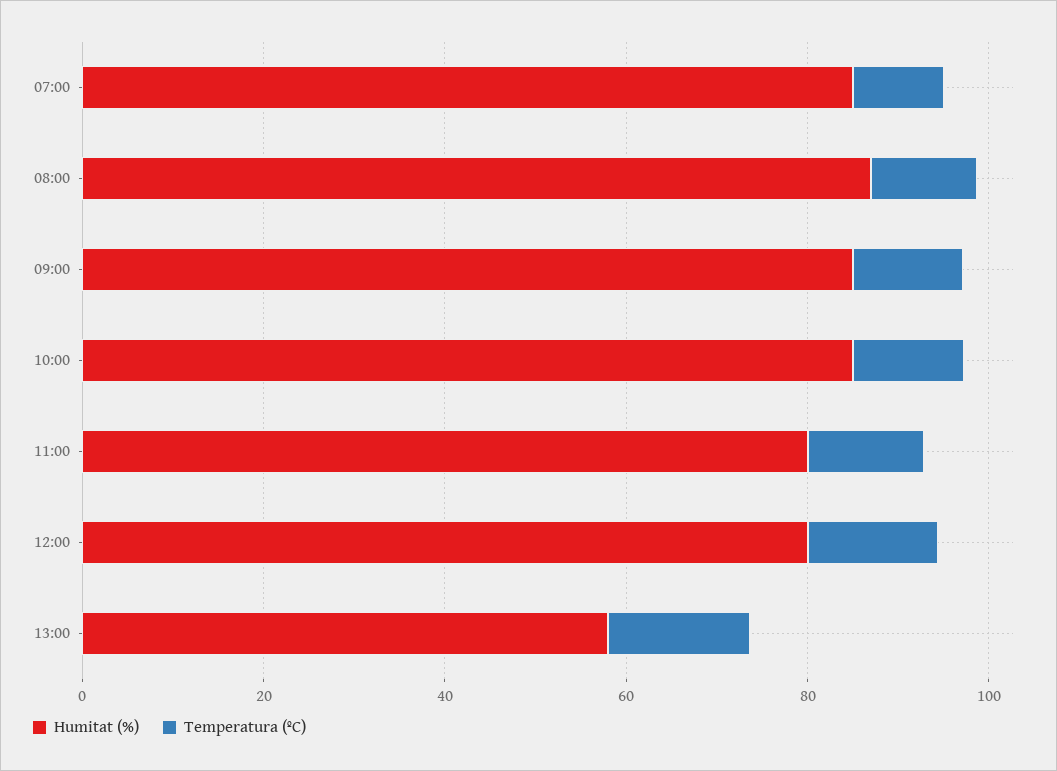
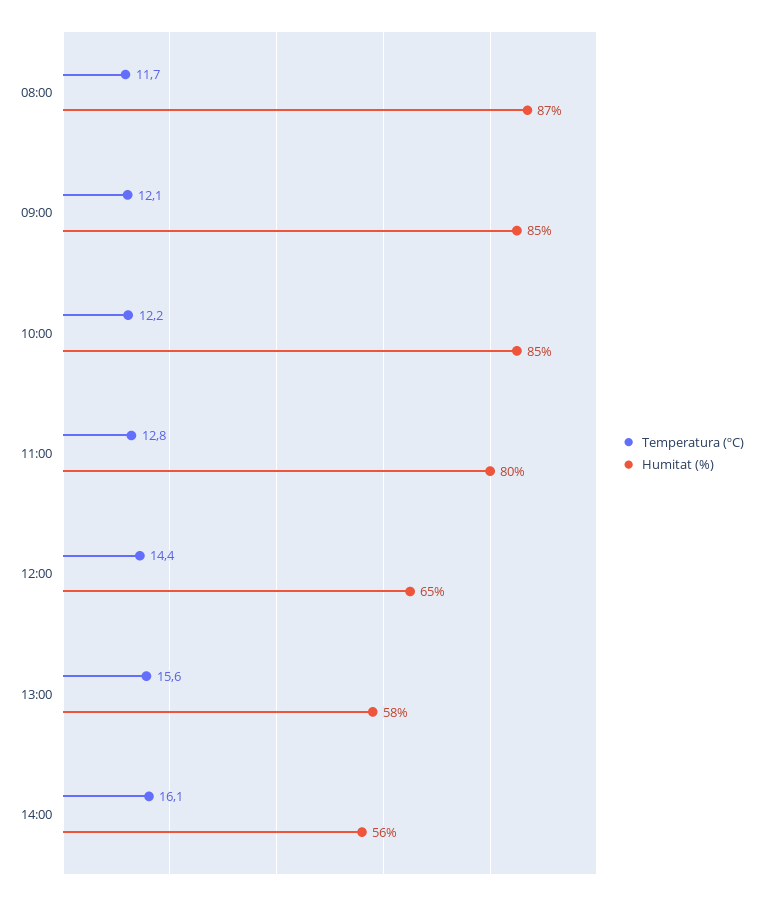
Humitat (%), 07:00: 85 -> none
Temperatura (ºC), 07:00: 10 -> none
Humitat (%), 12:00: 80 -> 65
Temperatura (ºC), 14:00: none -> 16.1
Humitat (%), 14:00: none -> 56

